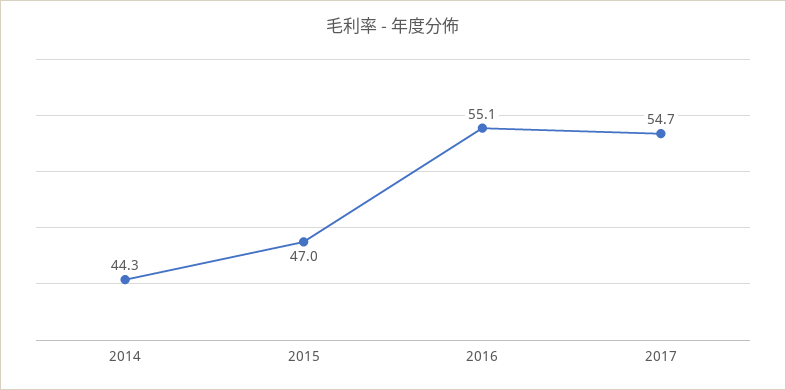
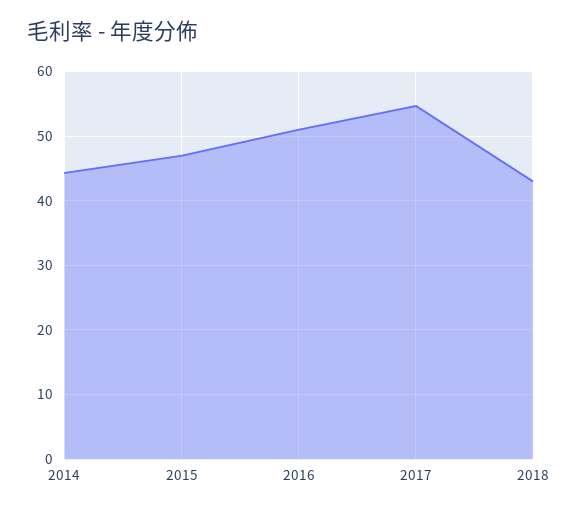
2016: 55.1 -> 51
2018: none -> 43

